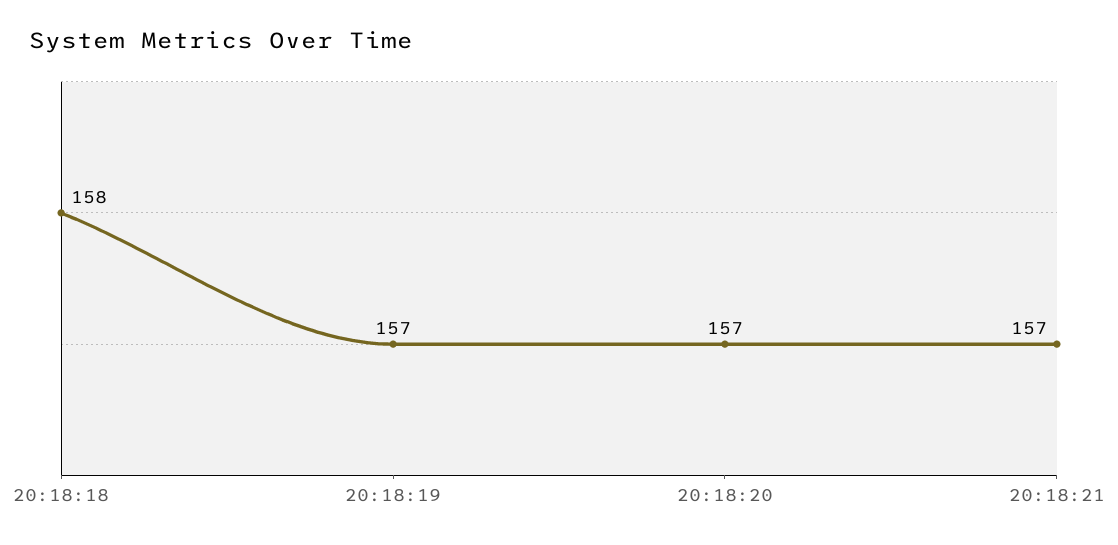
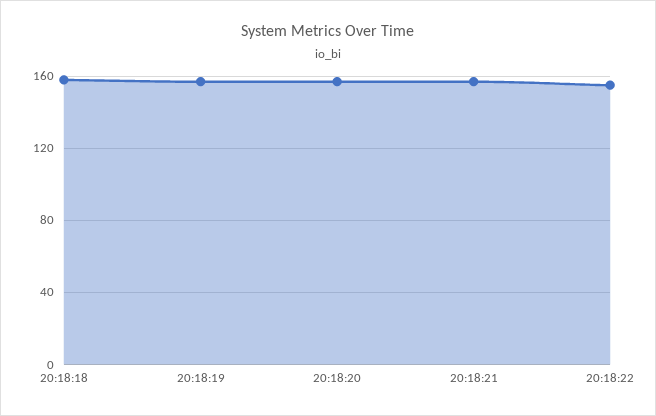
20:18:22: none -> 155

